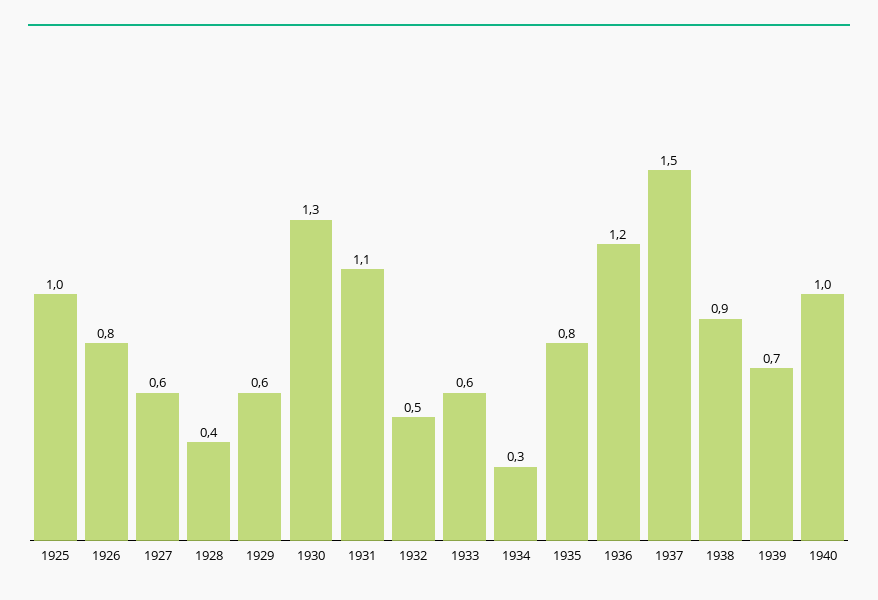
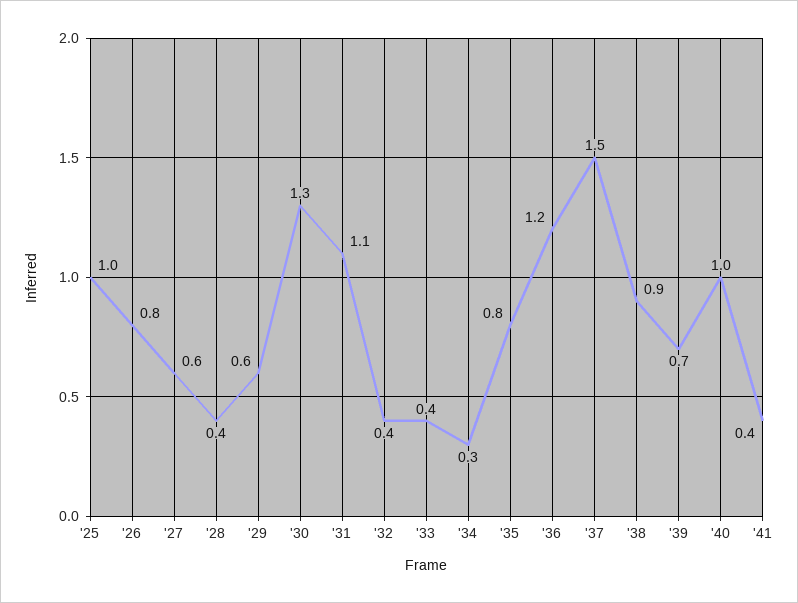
1932: 0.5 -> 0.4
1933: 0.6 -> 0.4
'41: none -> 0.4

